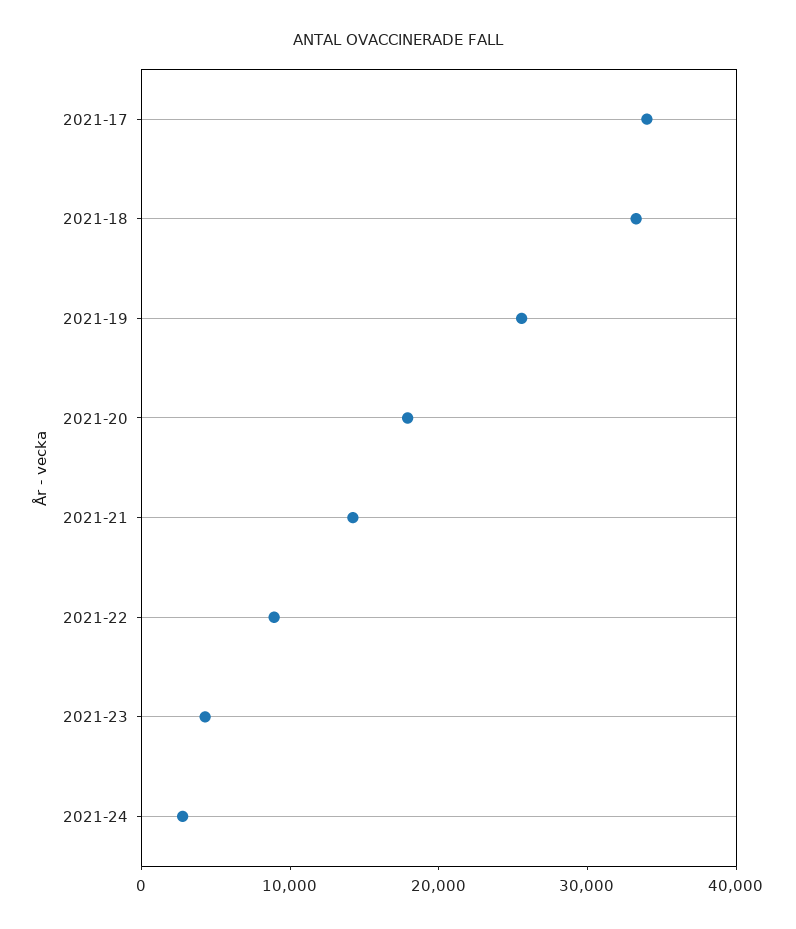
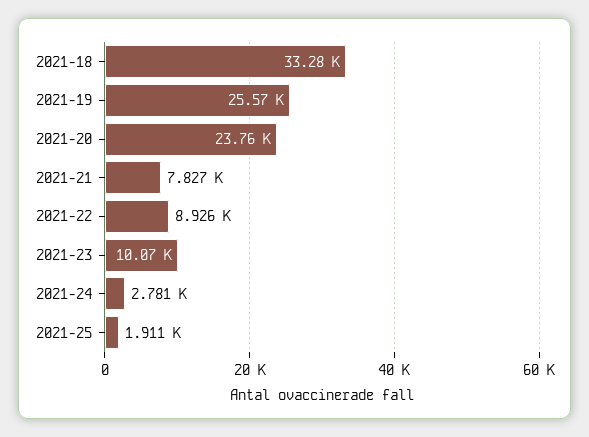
2021-17: 34000 -> none
2021-20: 18000 -> 23760
2021-21: 14000 -> 7827
2021-23: 4000 -> 10070
2021-25: none -> 1911

